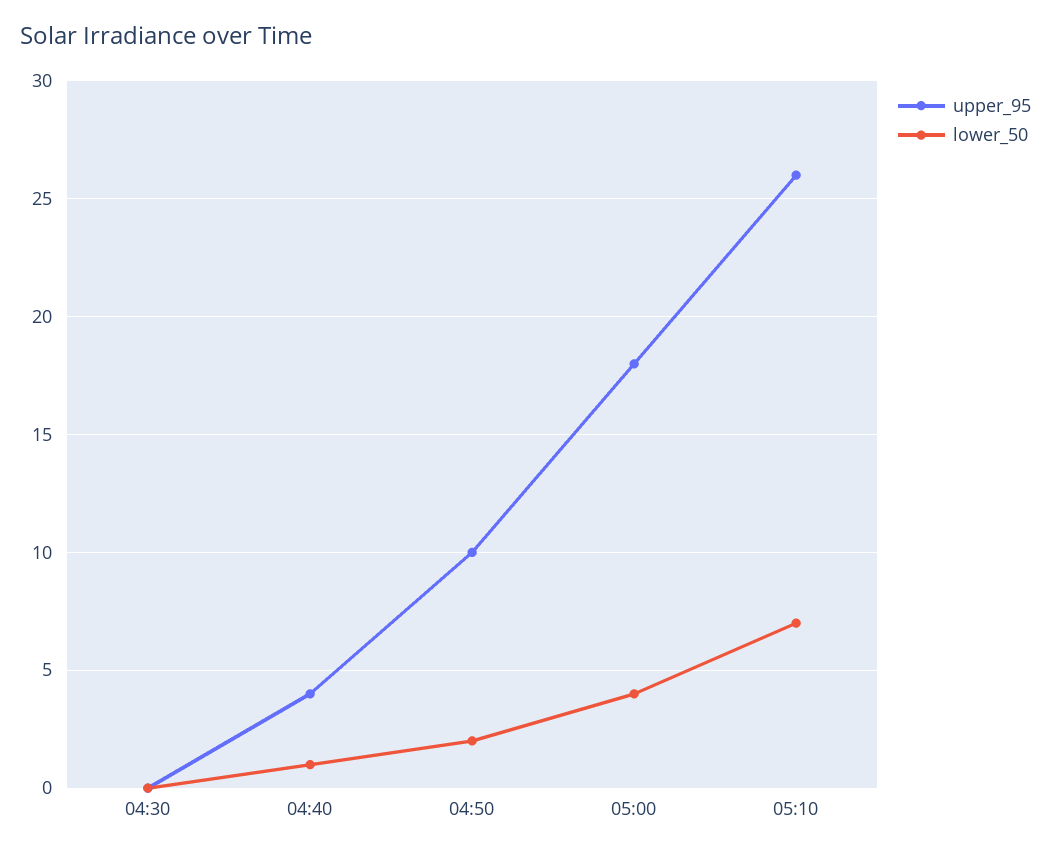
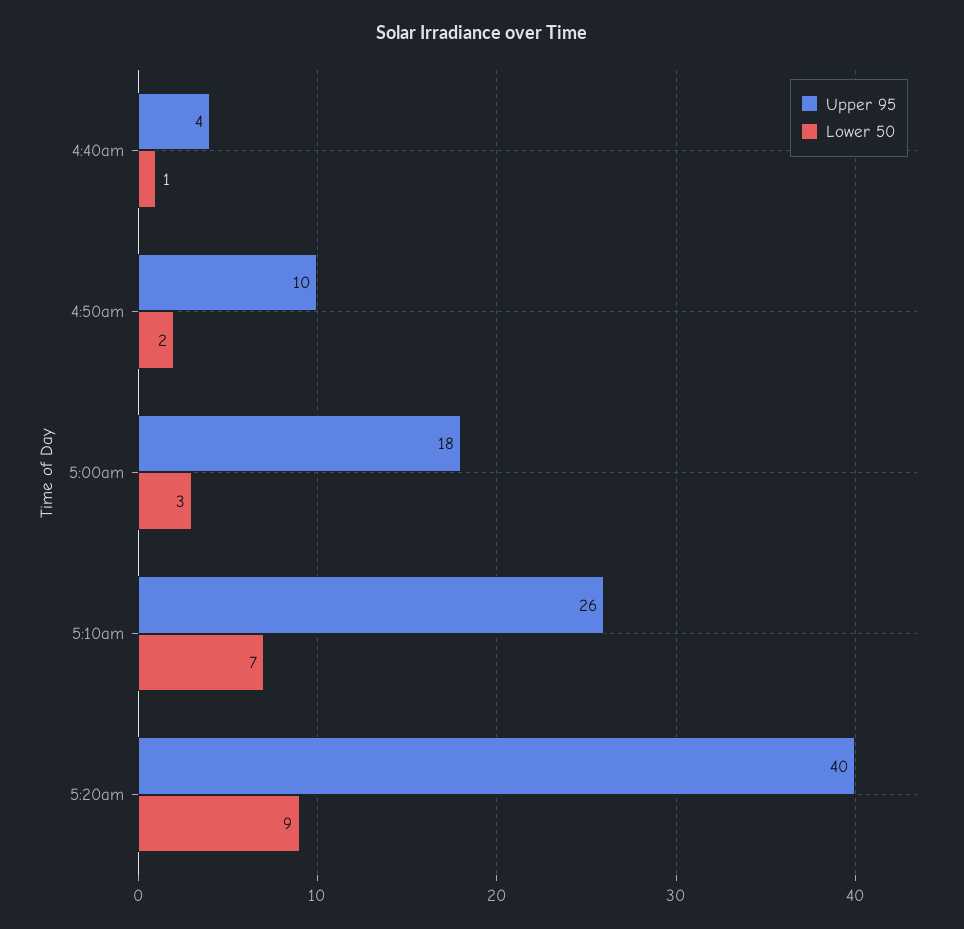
upper_95, 04:30: 0 -> none
lower_50, 04:30: 0 -> none
lower_50, 05:00: 4 -> 3
upper_95, 5:20am: none -> 40
lower_50, 5:20am: none -> 9

